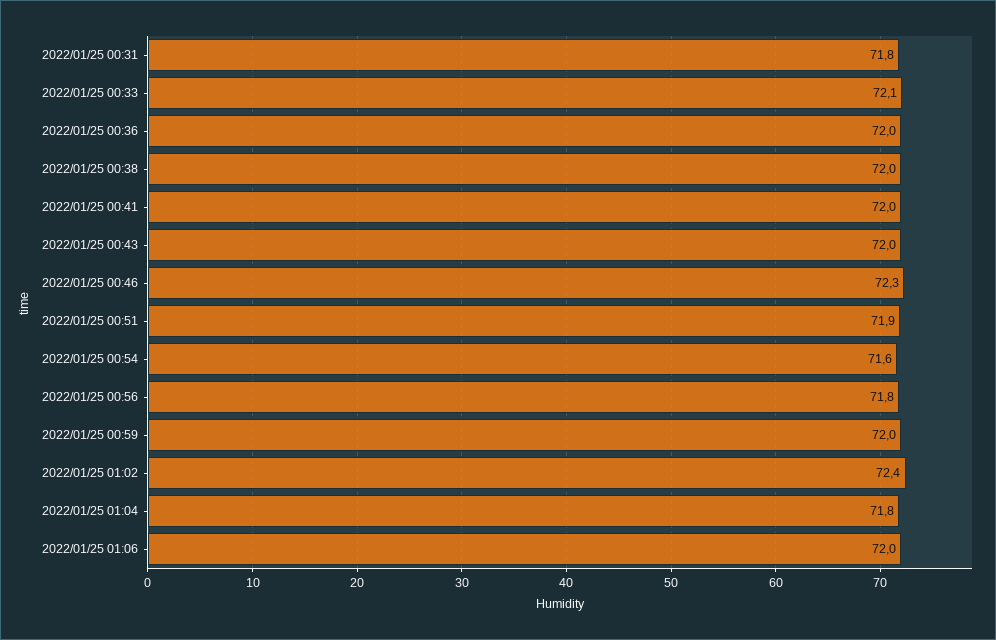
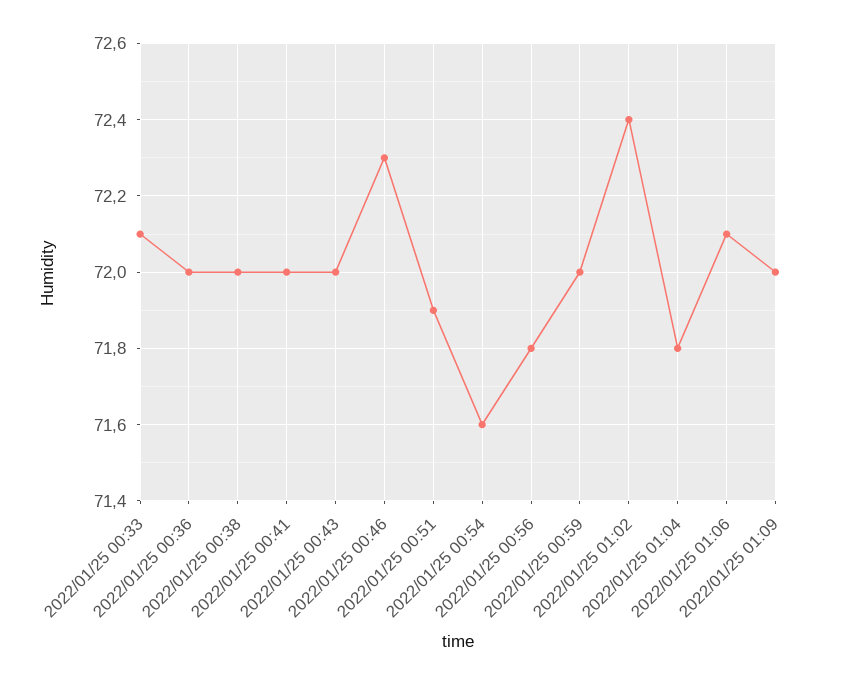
2022/01/25 00:31: 71.8 -> none
2022/01/25 01:06: 72 -> 72.1
2022/01/25 01:09: none -> 72

